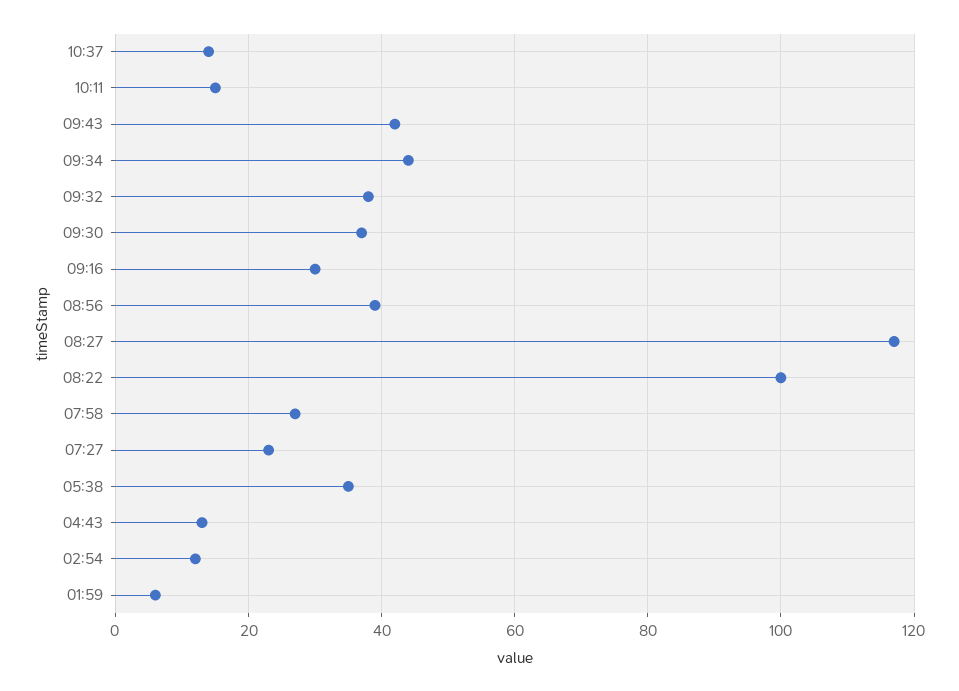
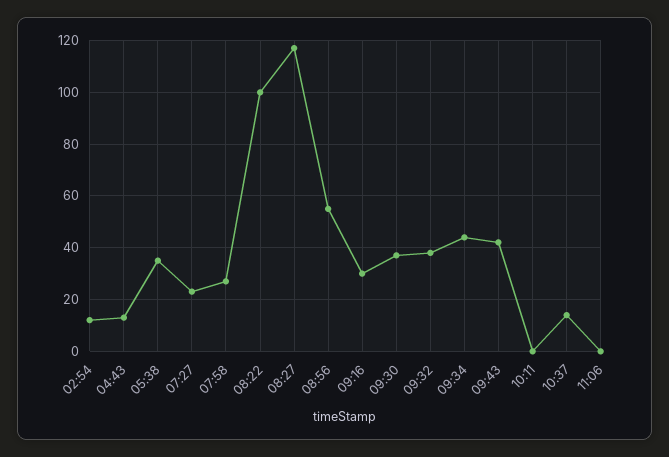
10:11: 15 -> 0
08:56: 40 -> 55
01:59: 5 -> none
11:06: none -> 0

